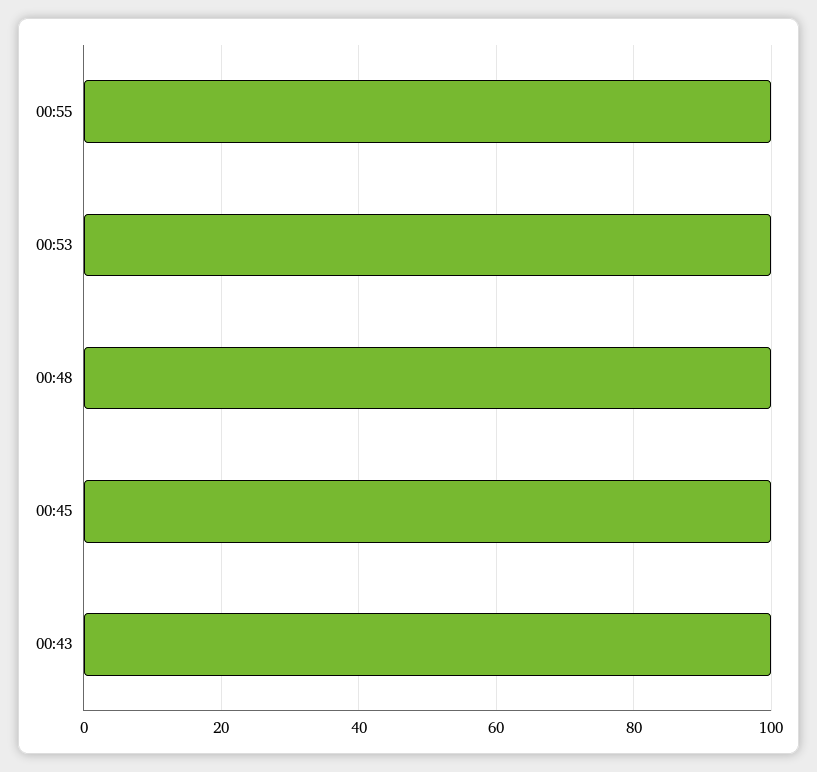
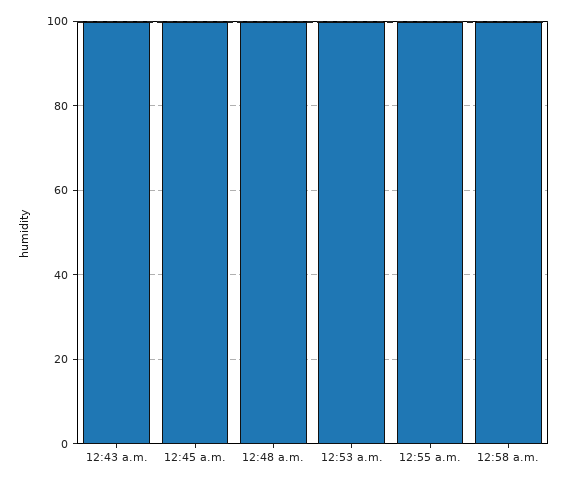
12:58 a.m.: none -> 100

